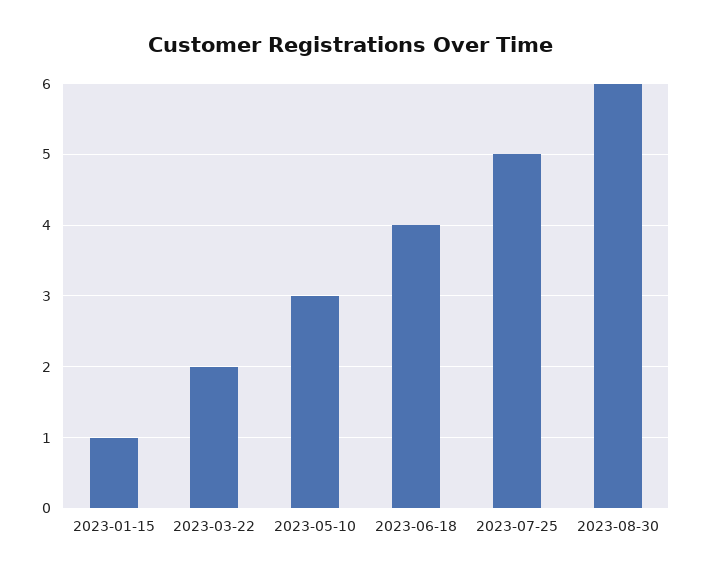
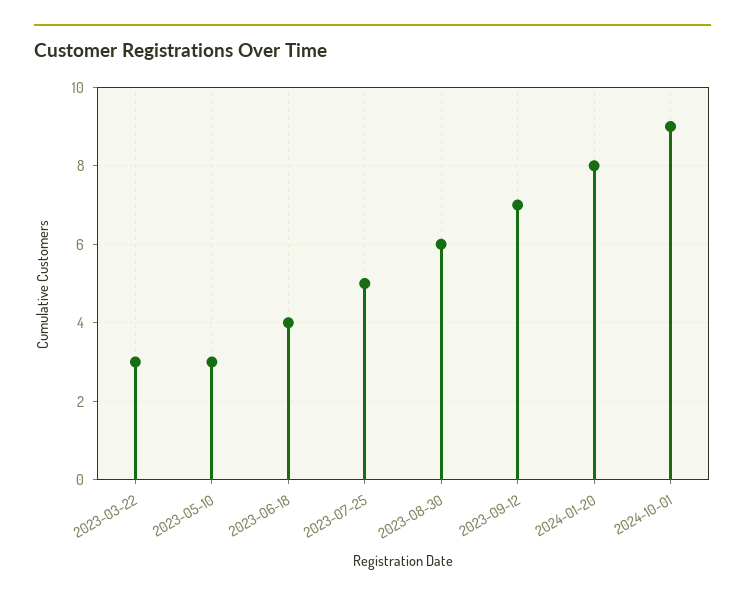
2023-01-15: 1 -> none
2023-03-22: 2 -> 3
2023-09-12: none -> 7
2024-01-20: none -> 8
2024-10-01: none -> 9

